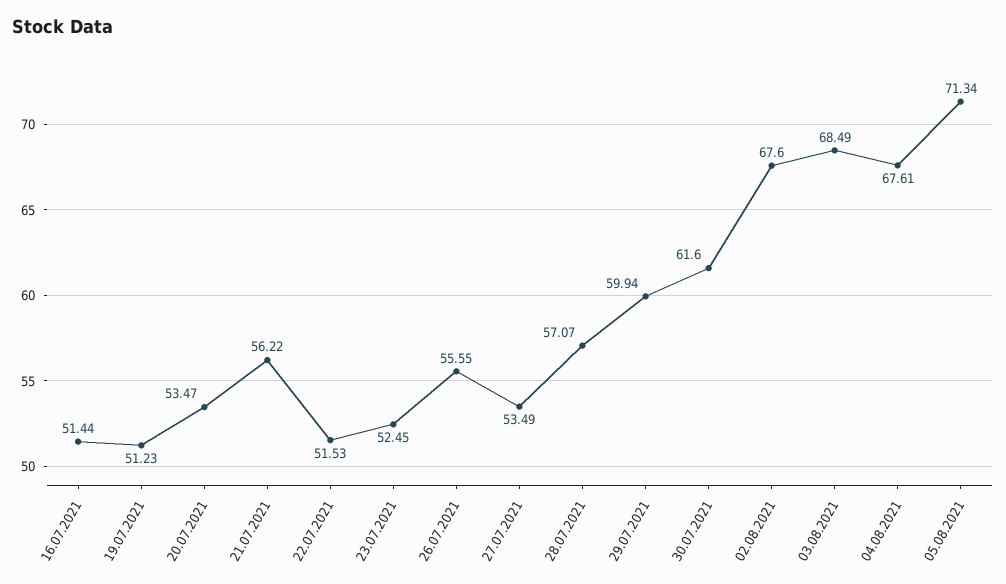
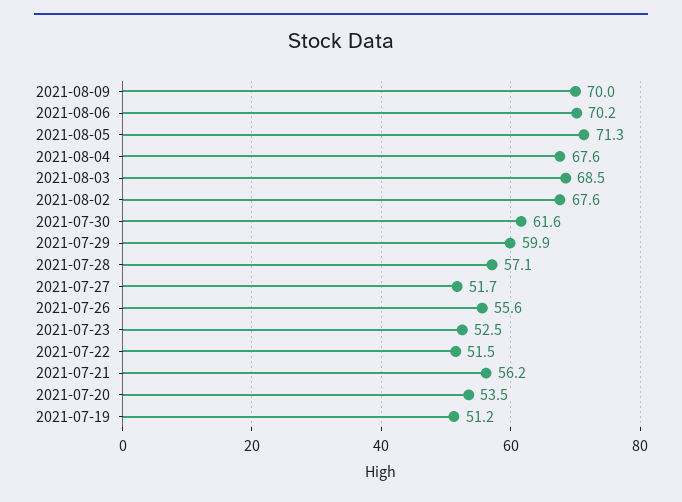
16.07.2021: 51.44 -> none
27.07.2021: 53.49 -> 51.7
2021-08-09: none -> 70
2021-08-06: none -> 70.2

